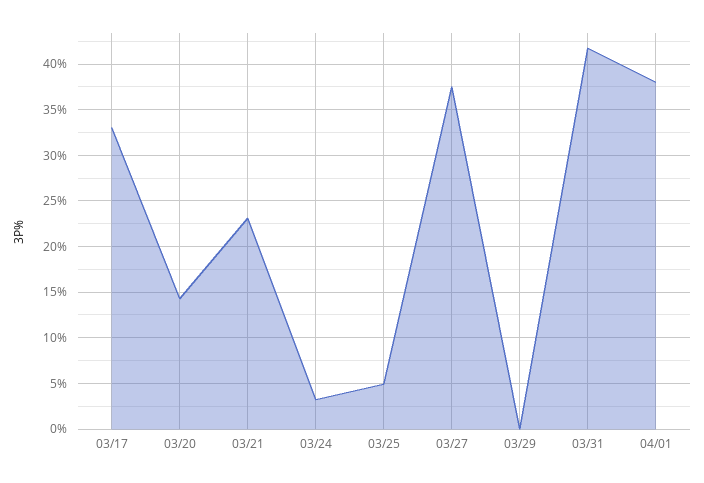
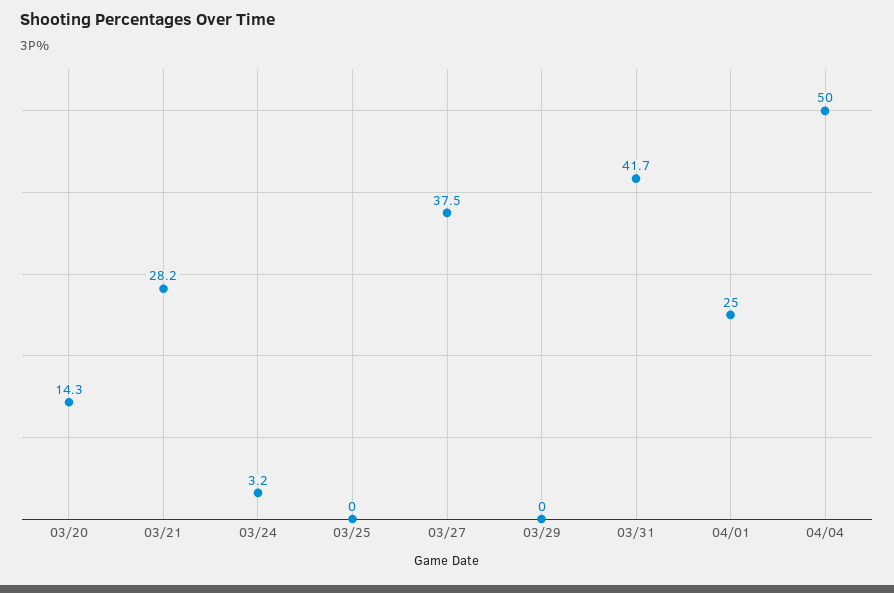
03/17: 33 -> none
03/21: 23 -> 28.2
03/25: 5 -> 0
04/01: 38 -> 25
04/04: none -> 50

